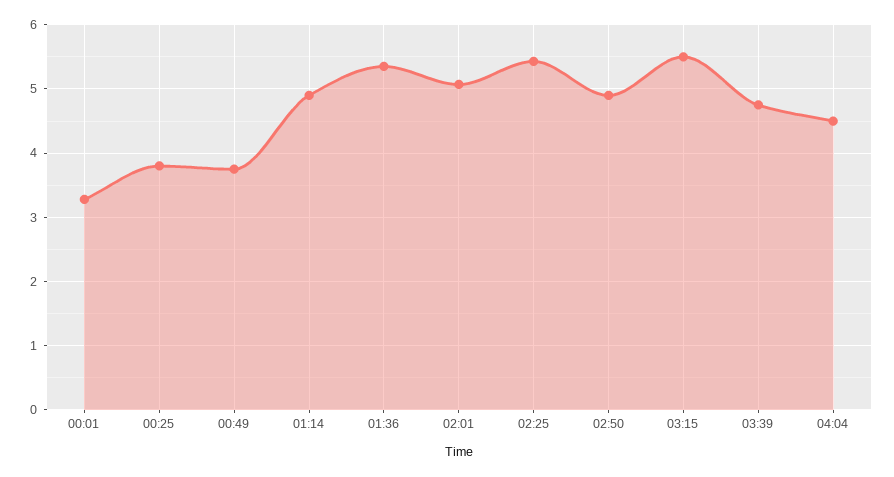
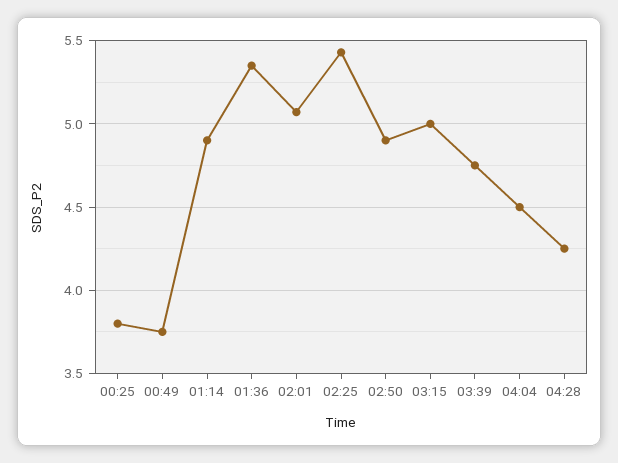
00:01: 3.3 -> none
03:15: 5.5 -> 5
04:28: none -> 4.25

